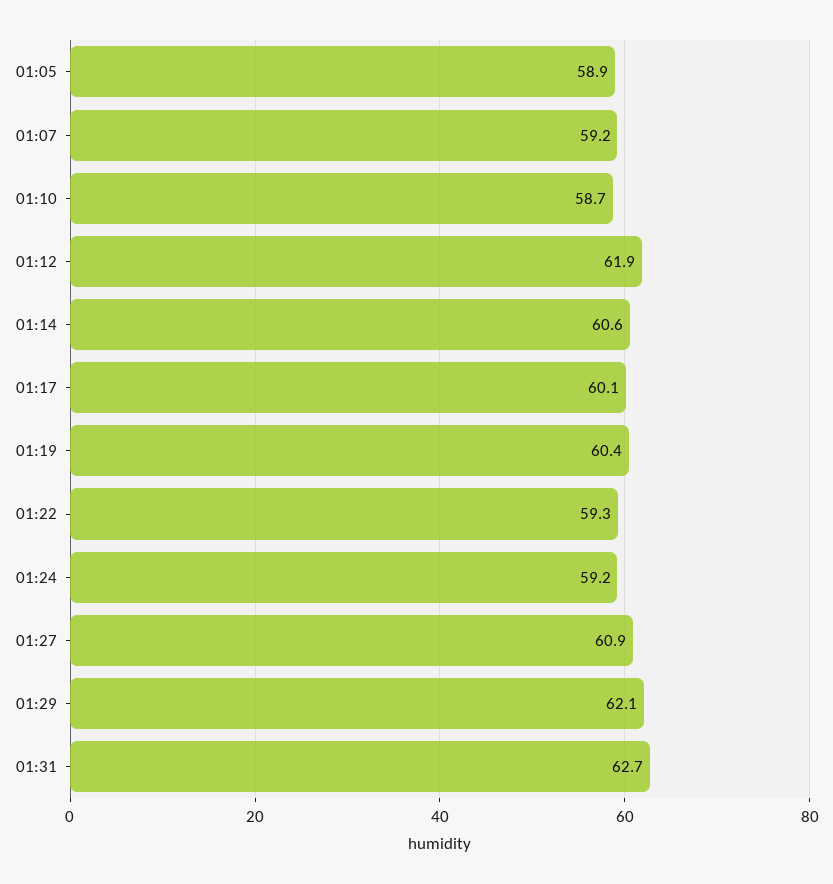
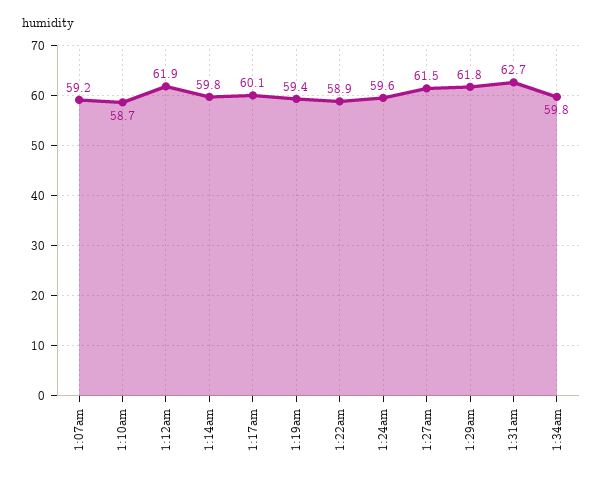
01:05: 58.9 -> none
01:14: 60.6 -> 59.8
01:19: 60.4 -> 59.4
01:22: 59.3 -> 58.9
01:24: 59.2 -> 59.6
01:27: 60.9 -> 61.5
01:29: 62.1 -> 61.8
1:34am: none -> 59.8

